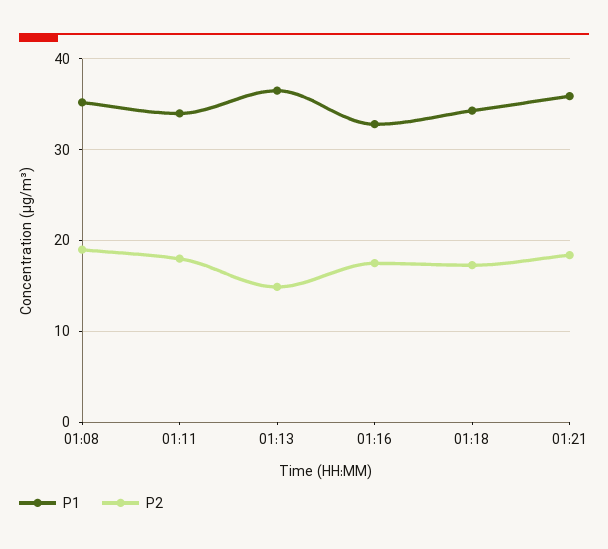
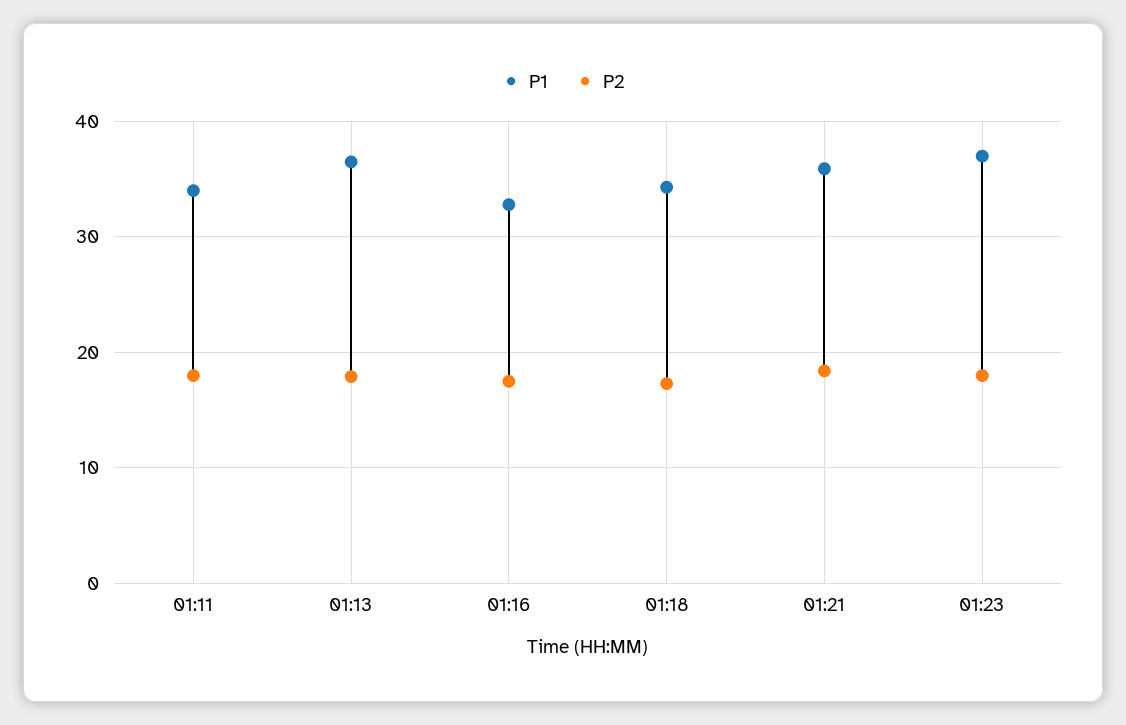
P1, 01:08: 35 -> none
P2, 01:08: 19 -> none
P2, 01:13: 15 -> 18
P1, 01:23: none -> 37
P2, 01:23: none -> 18

